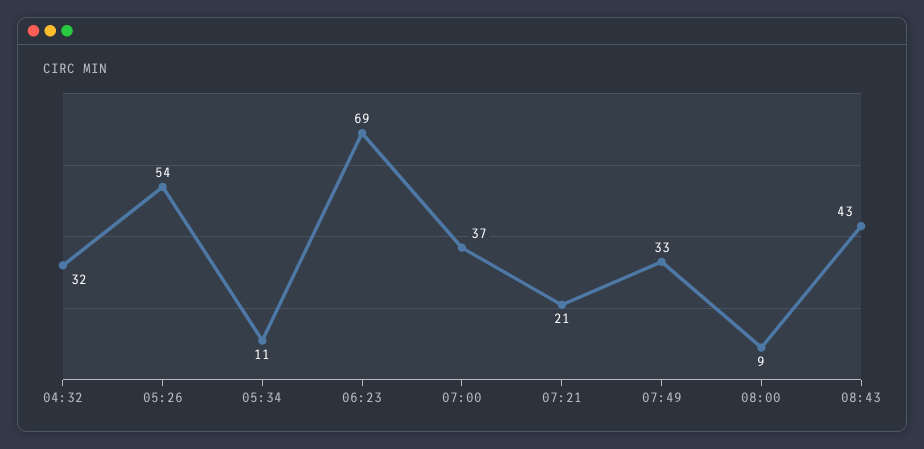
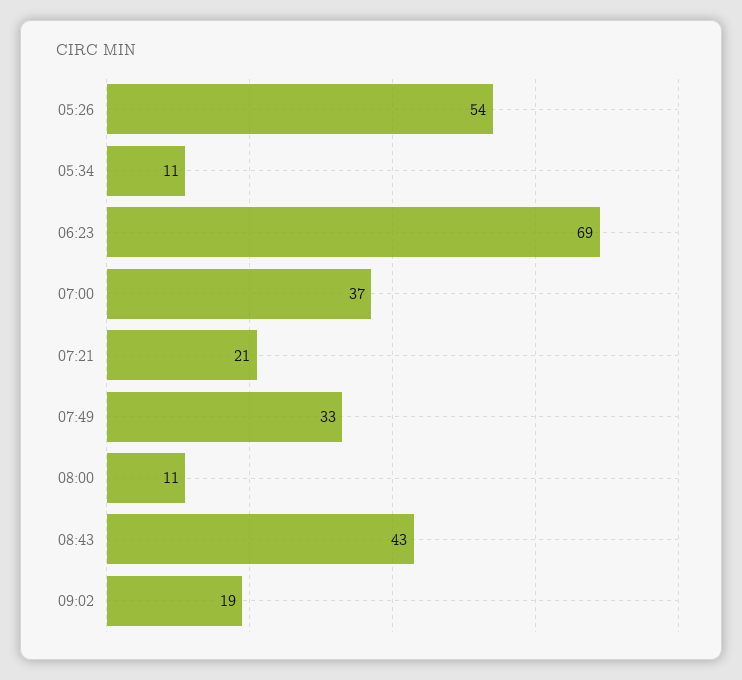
04:32: 32 -> none
08:00: 9 -> 11
09:02: none -> 19

